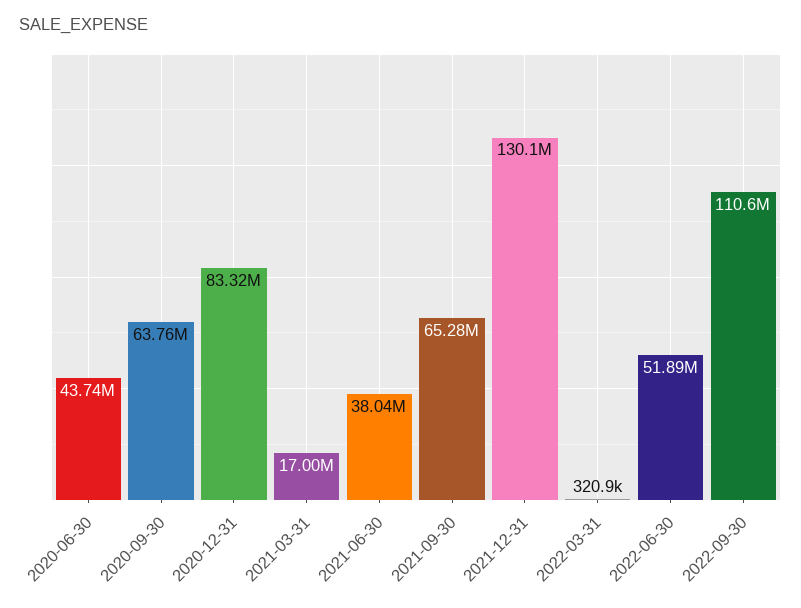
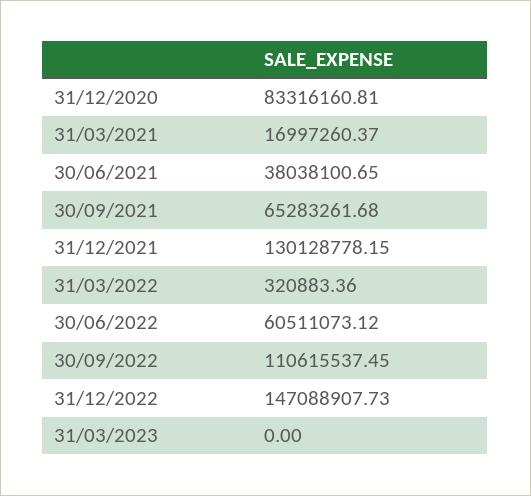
2020-06-30: 43740000 -> none
2020-09-30: 63760000 -> none
2022-06-30: 51890000 -> 60511073.12
31/12/2022: none -> 147088907.73
31/03/2023: none -> 0

